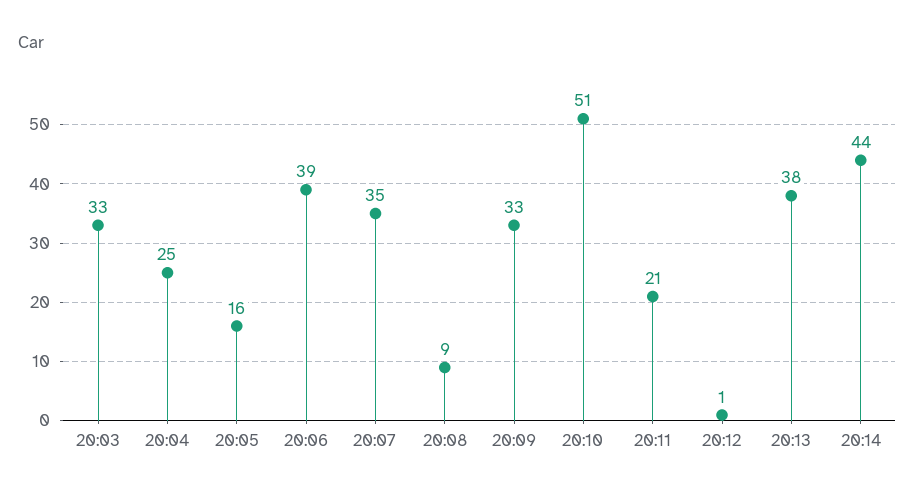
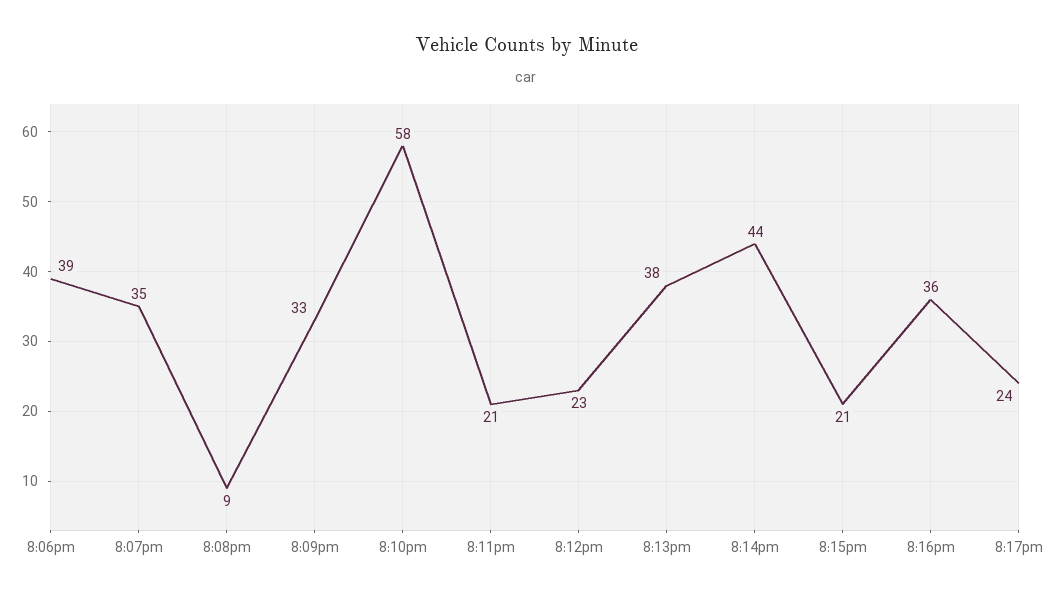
20:03: 33 -> none
20:04: 25 -> none
20:05: 16 -> none
20:10: 51 -> 58
20:12: 1 -> 23
8:15pm: none -> 21
8:16pm: none -> 36
8:17pm: none -> 24

